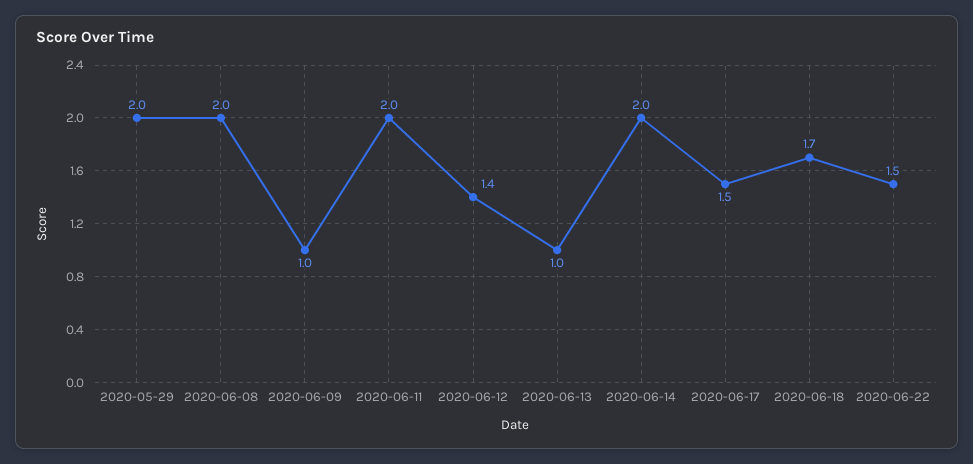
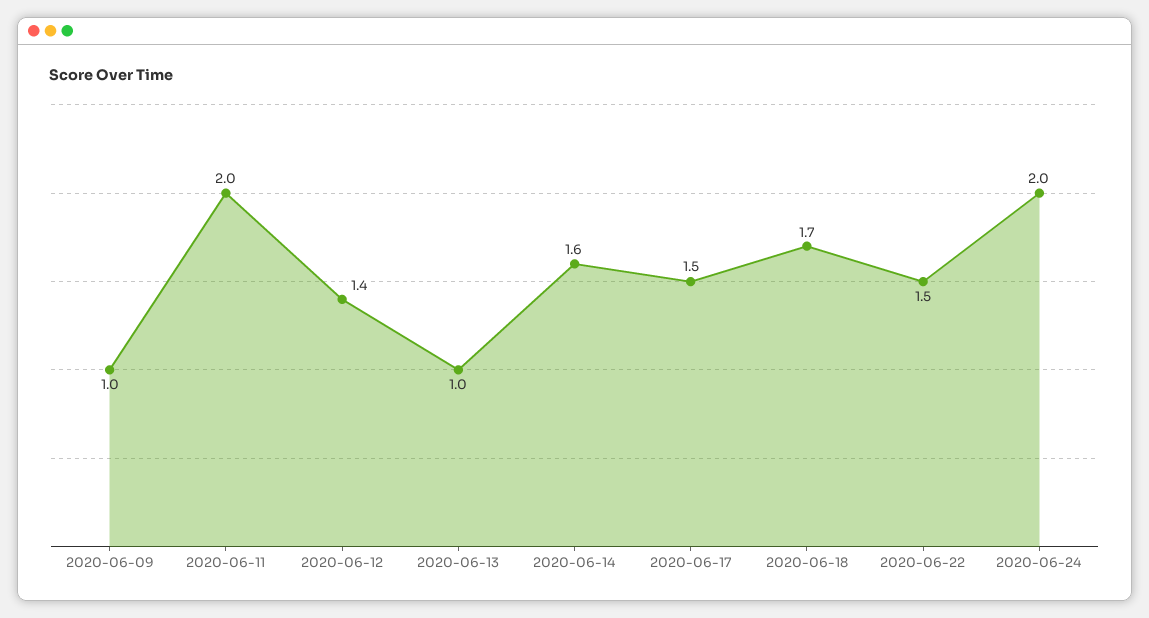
2020-05-29: 2 -> none
2020-06-08: 2 -> none
2020-06-14: 2 -> 1.6
2020-06-24: none -> 2

